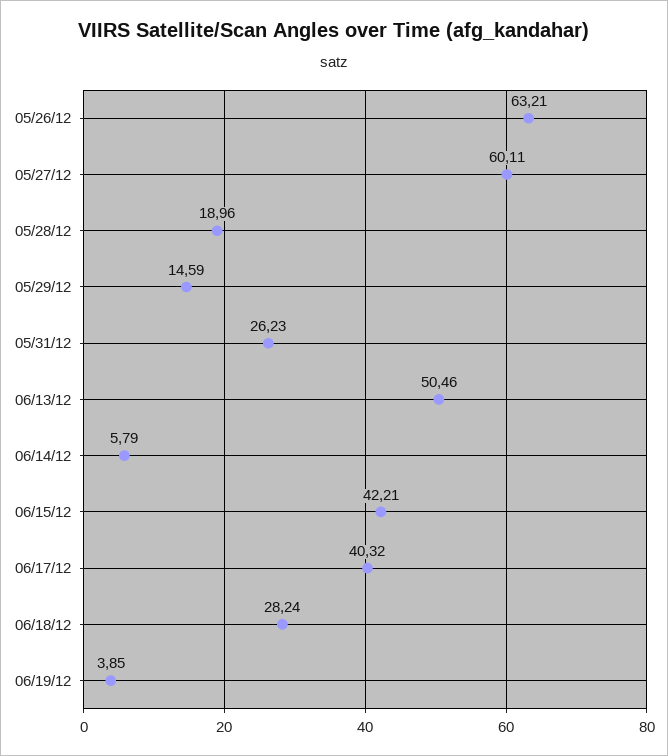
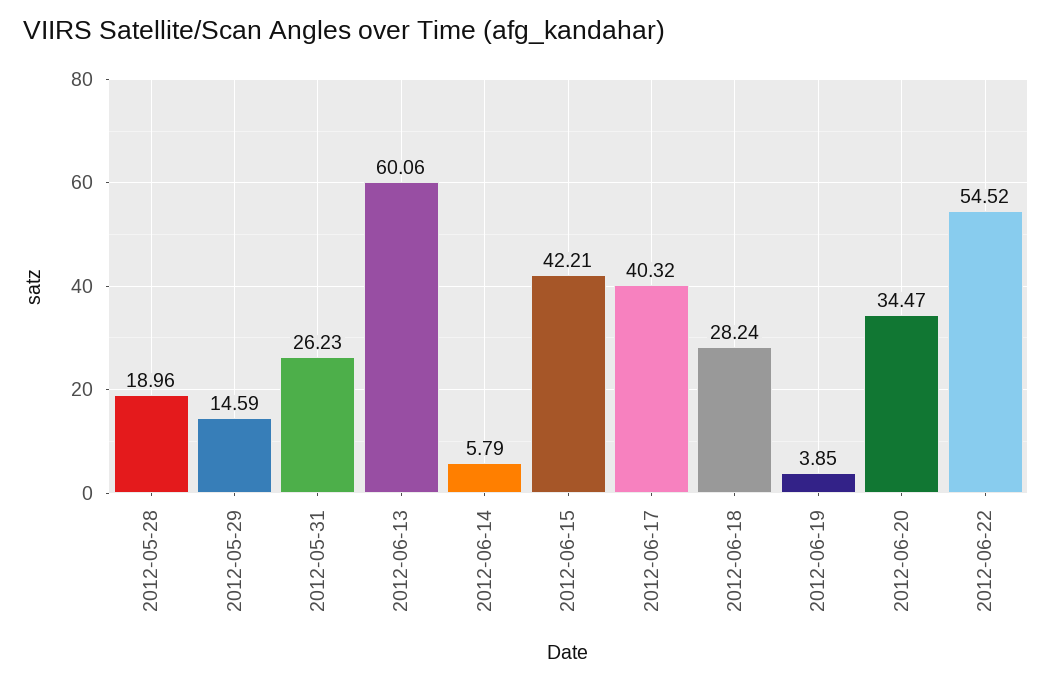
05/26/12: 63.21 -> none
05/27/12: 60.11 -> none
06/13/12: 50.46 -> 60.06
2012-06-20: none -> 34.47
2012-06-22: none -> 54.52

